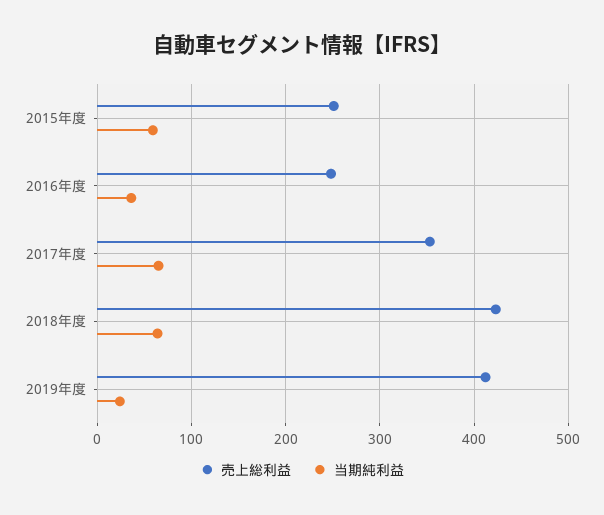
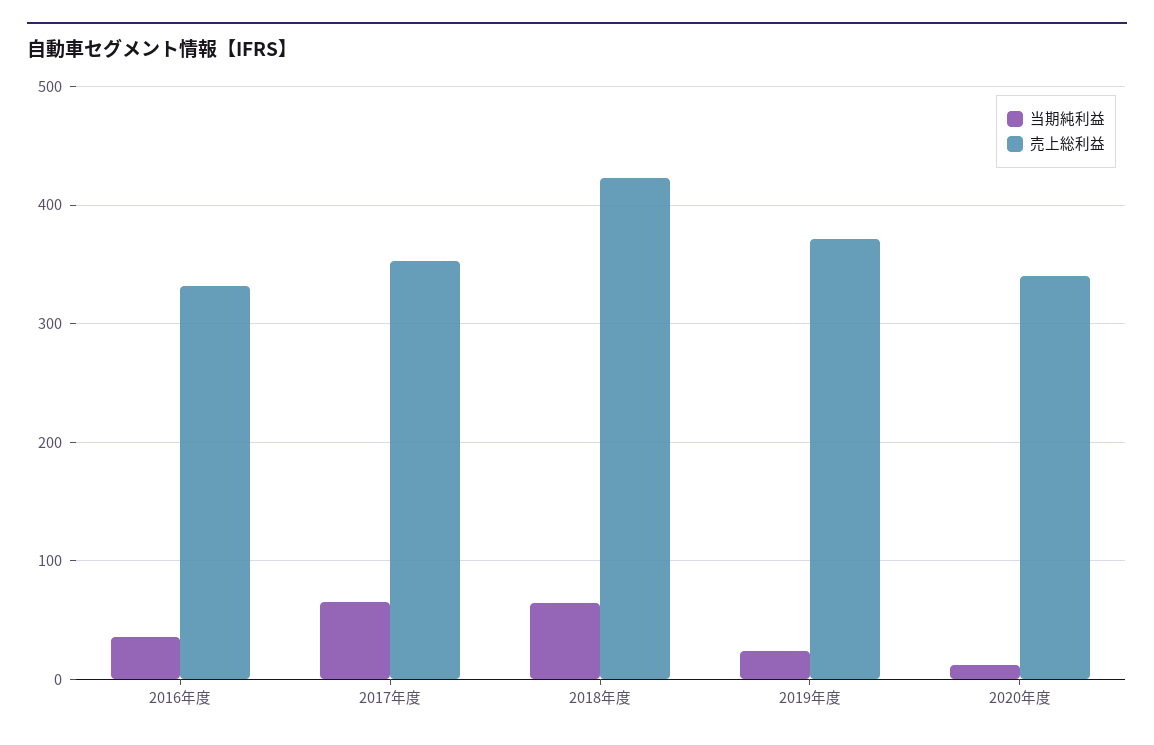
売上総利益, 2015年度: 250 -> none
当期純利益, 2015年度: 60 -> none
売上総利益, 2016年度: 250 -> 330
売上総利益, 2019年度: 410 -> 370
当期純利益, 2020年度: none -> 10
売上総利益, 2020年度: none -> 340

